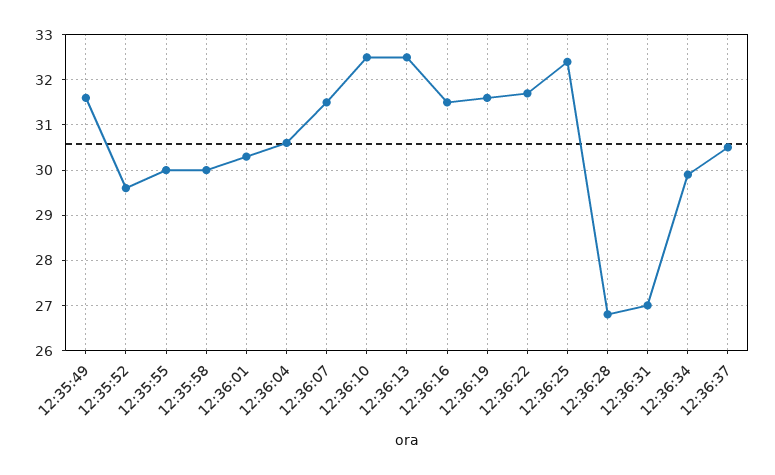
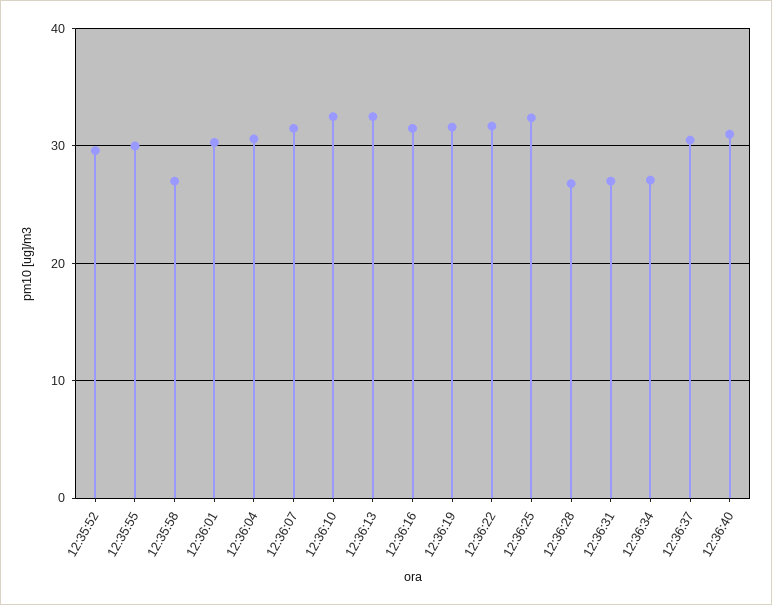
12:35:49: 31.5 -> none
12:35:58: 30 -> 27
12:36:34: 30 -> 27
12:36:40: none -> 31

